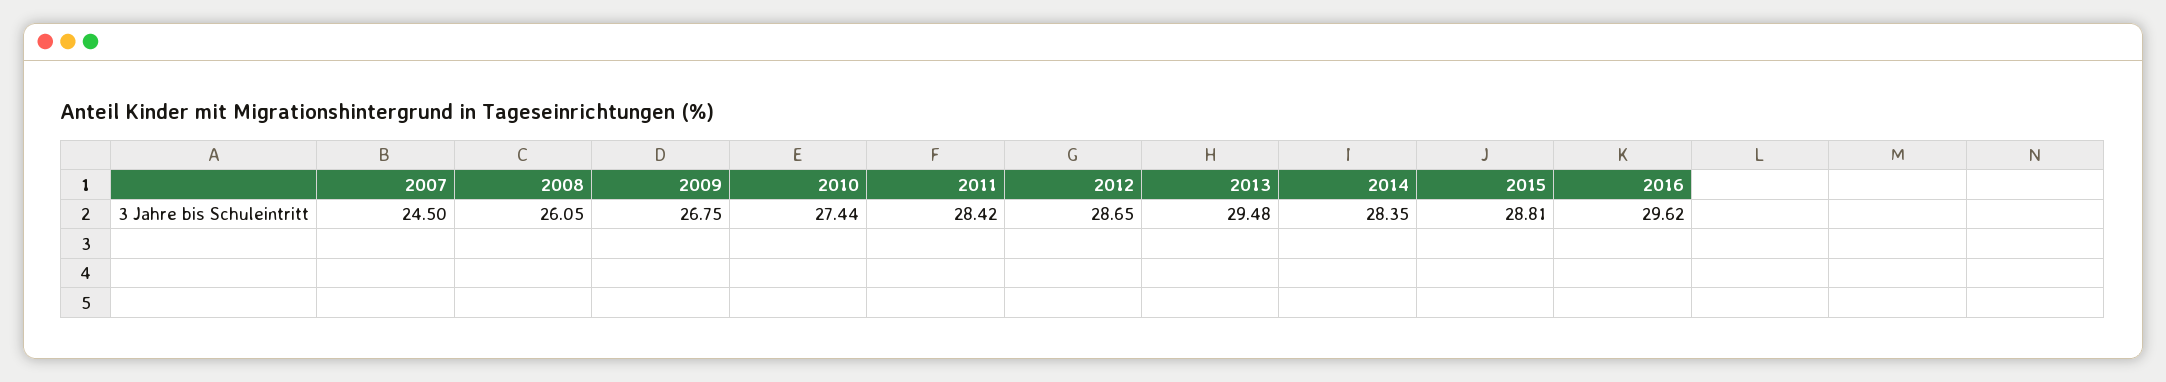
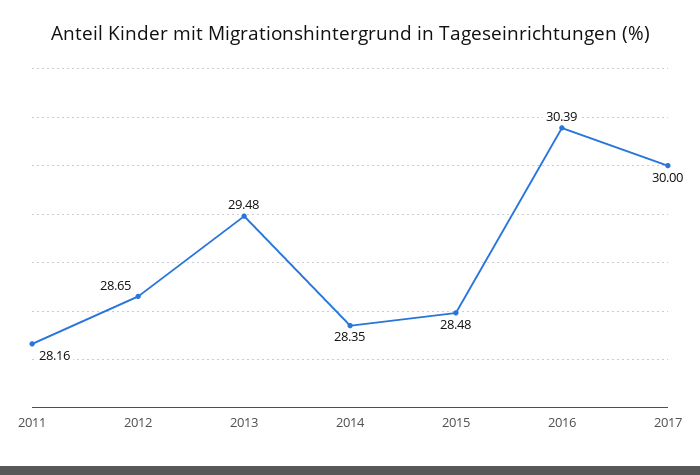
2007: 24.5 -> none
2008: 26.05 -> none
2009: 26.75 -> none
2010: 27.44 -> none
2011: 28.42 -> 28.16
2015: 28.81 -> 28.48
2016: 29.62 -> 30.39
2017: none -> 30

